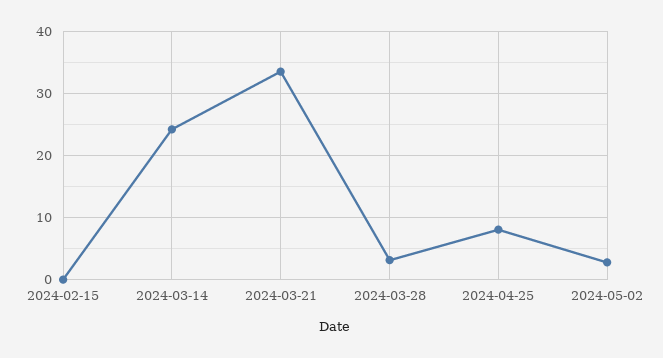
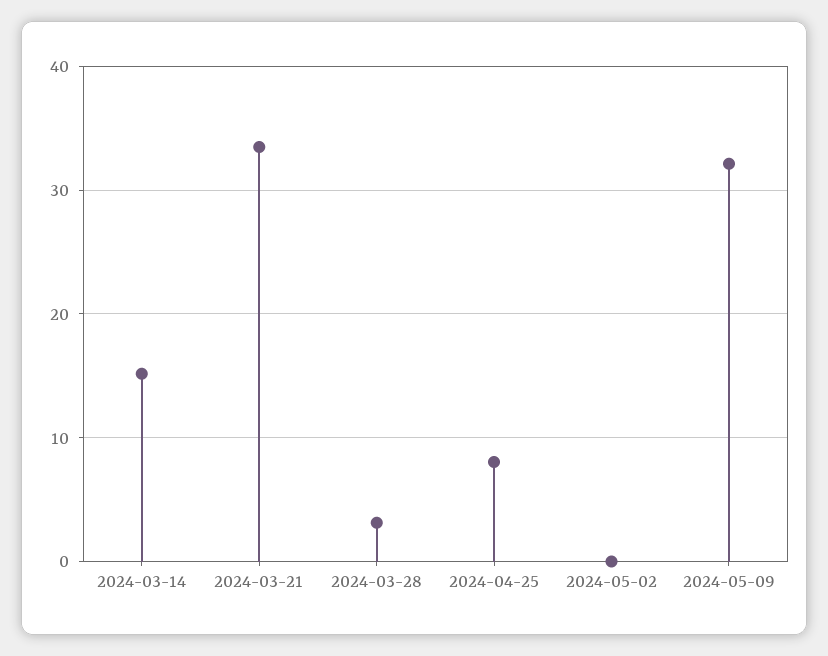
2024-02-15: 0 -> none
2024-03-14: 24 -> 15
2024-05-02: 3 -> 0
2024-05-09: none -> 32

